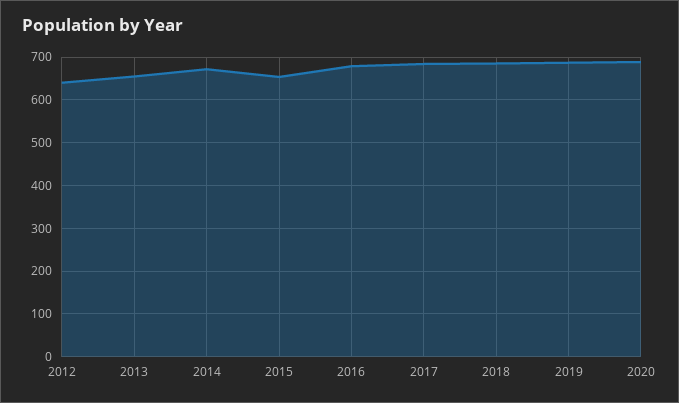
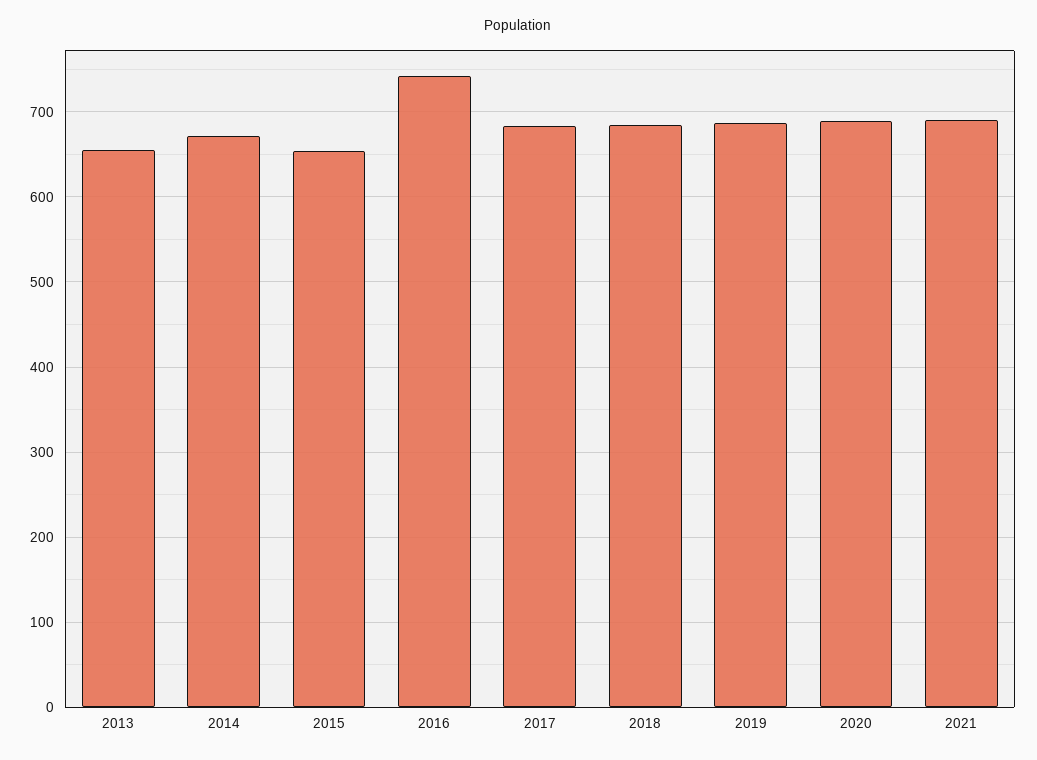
2012: 640 -> none
2016: 680 -> 740
2021: none -> 690

